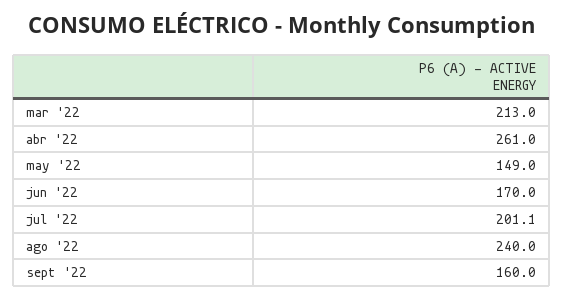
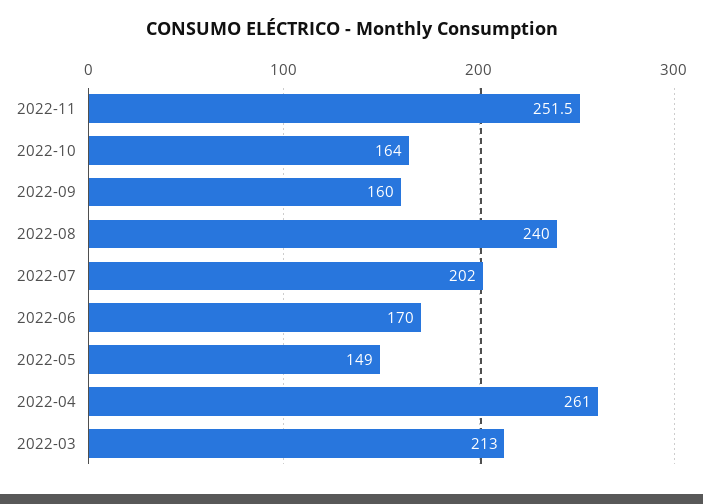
jul '22: 201.1 -> 202
2022-11: none -> 251.5
2022-10: none -> 164

